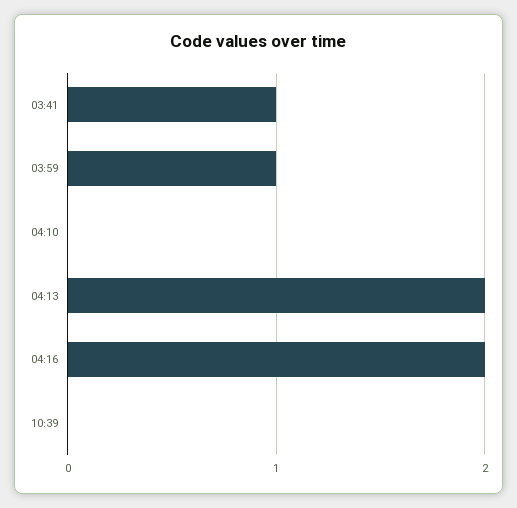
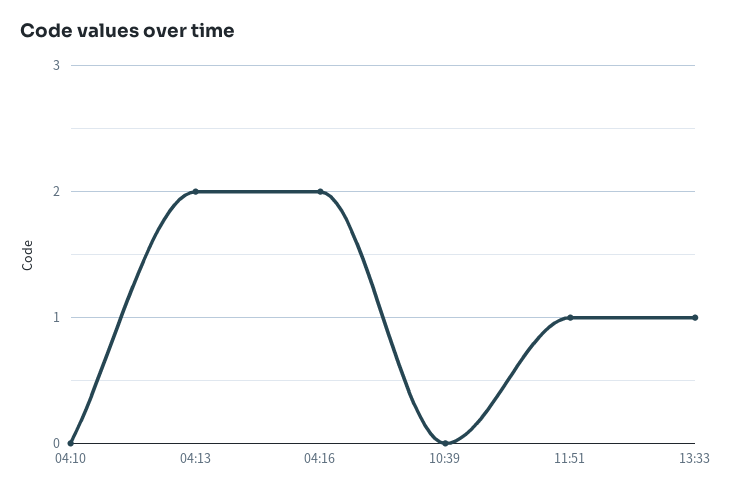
03:41: 1 -> none
03:59: 1 -> none
11:51: none -> 1
13:33: none -> 1

